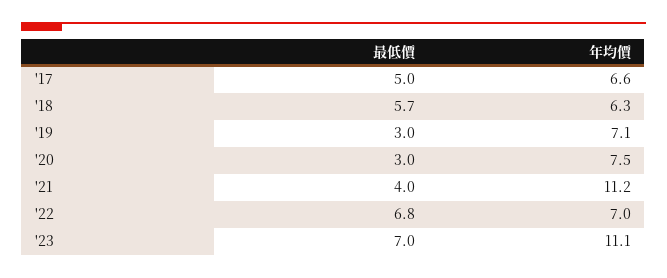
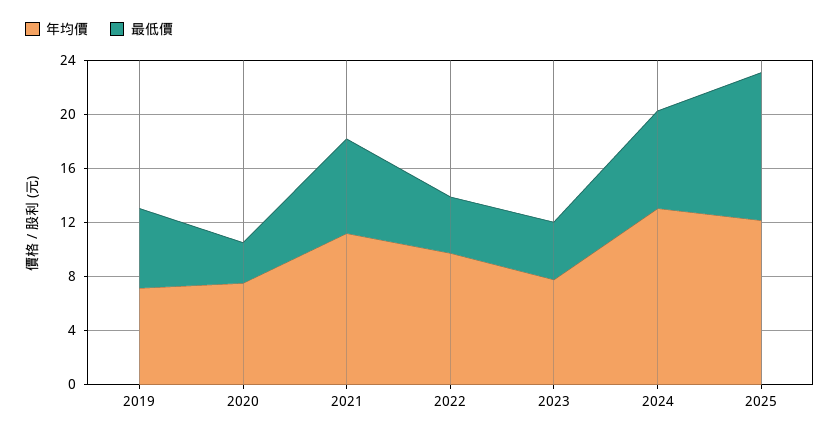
最低價, '17: 5 -> none
年均價, '17: 6.6 -> none
最低價, '18: 5.7 -> none
年均價, '18: 6.3 -> none
最低價, '19: 3 -> 6
最低價, '21: 4 -> 7
最低價, '22: 6.8 -> 4
年均價, '22: 7 -> 10
最低價, '23: 7 -> 4
年均價, '23: 11.1 -> 8
年均價, 2024: none -> 13
最低價, 2024: none -> 7
年均價, 2025: none -> 12
最低價, 2025: none -> 11

